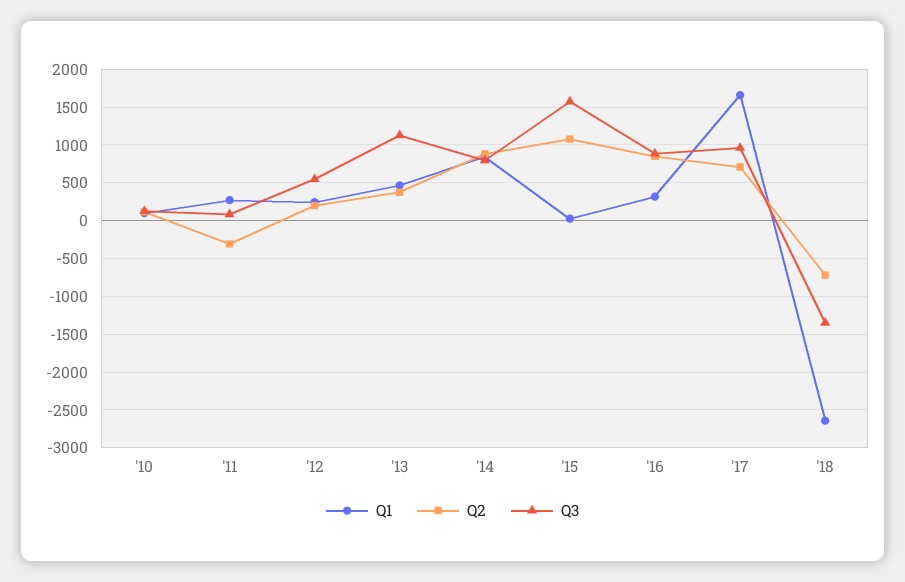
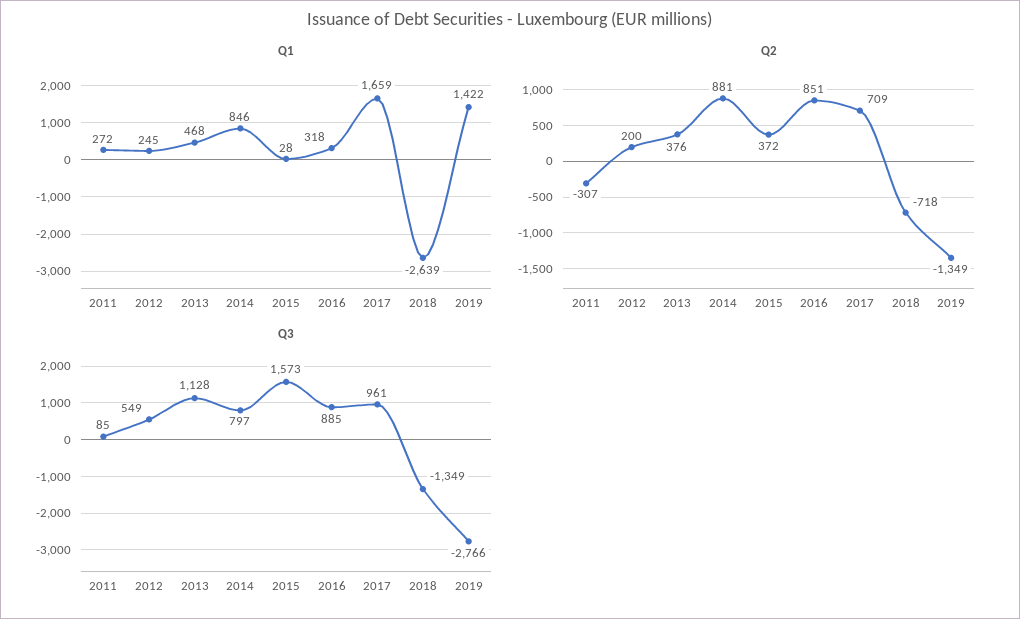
Q1, '10: 100 -> none
Q2, '10: 100 -> none
Q3, '10: 100 -> none
Q2, '15: 1100 -> 372
Q1, 2019: none -> 1422
Q2, 2019: none -> -1349
Q3, 2019: none -> -2766

